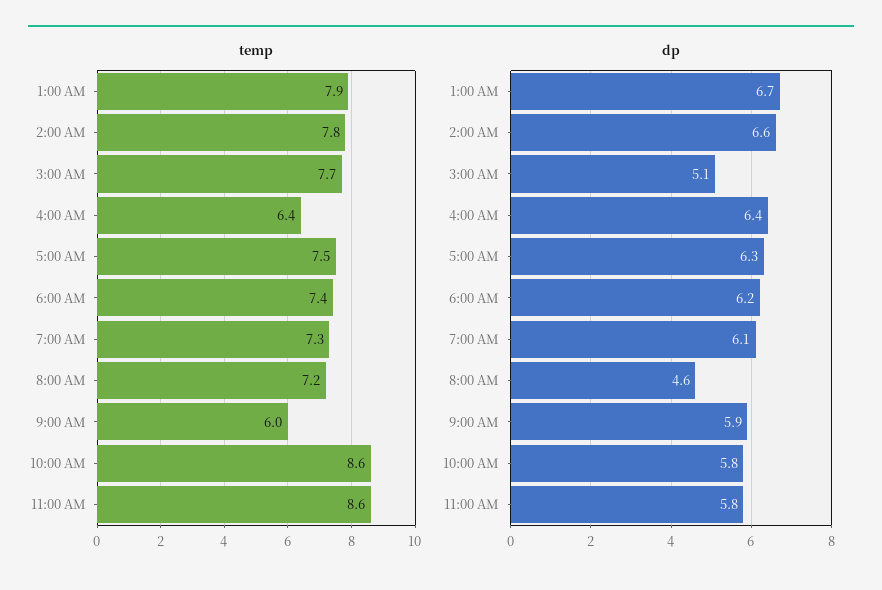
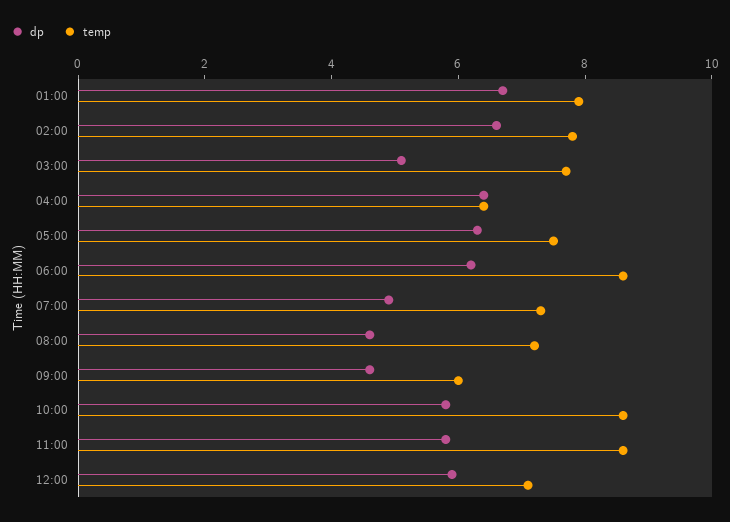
temp, 6:00 AM: 7.4 -> 8.5
dp, 7:00 AM: 6.1 -> 5
dp, 9:00 AM: 5.9 -> 4.5
dp, 12:00: none -> 6
temp, 12:00: none -> 7

